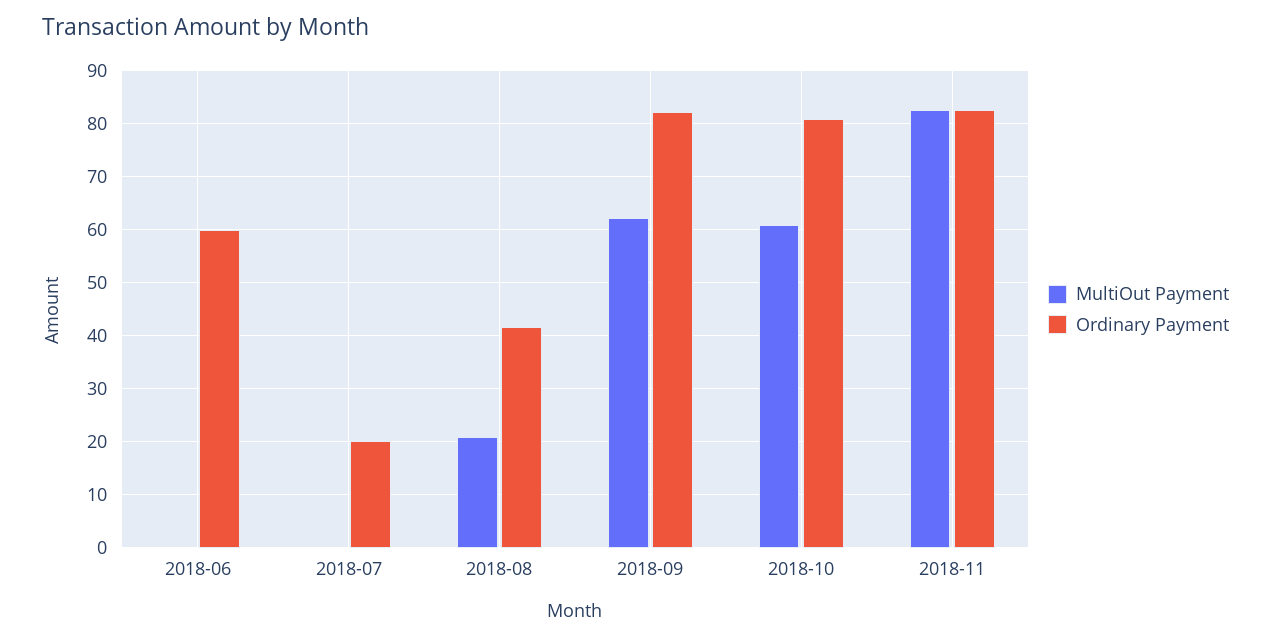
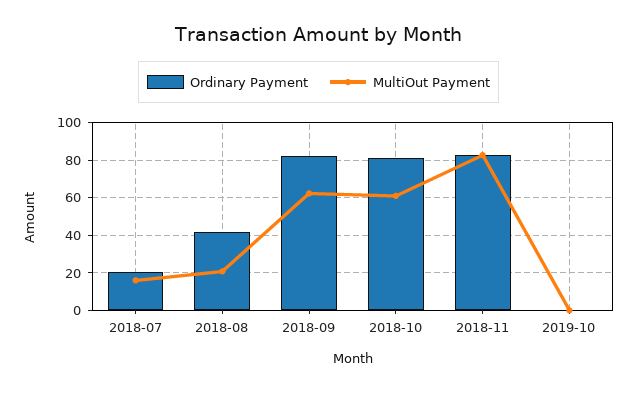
MultiOut Payment, 2018-06: 0 -> none
Ordinary Payment, 2018-06: 60 -> none
MultiOut Payment, 2018-07: 0 -> 15
Ordinary Payment, 2019-10: none -> 0
MultiOut Payment, 2019-10: none -> 0

